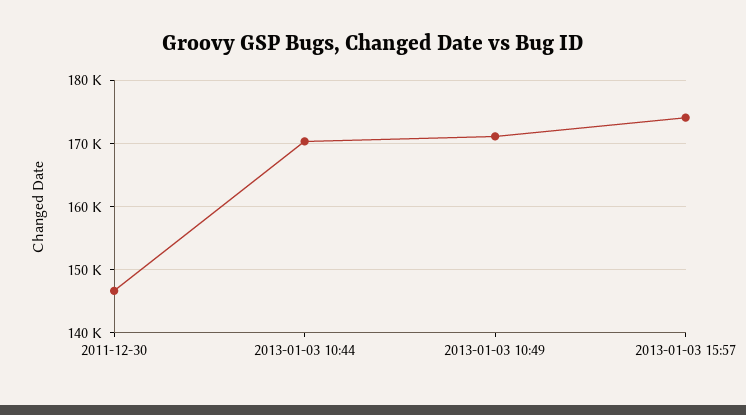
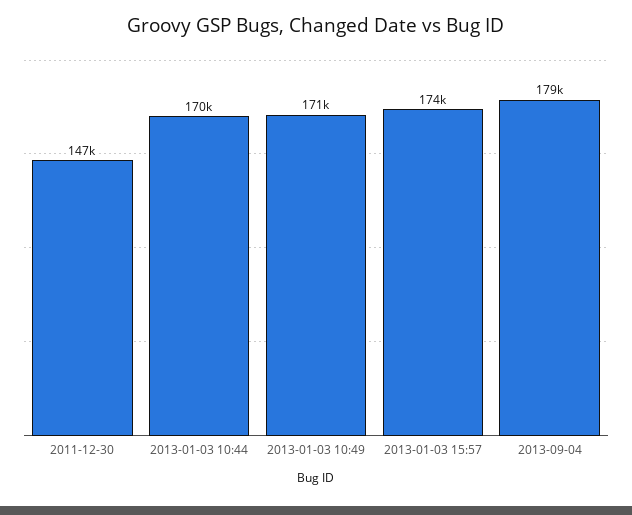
2013-09-04: none -> 179000

